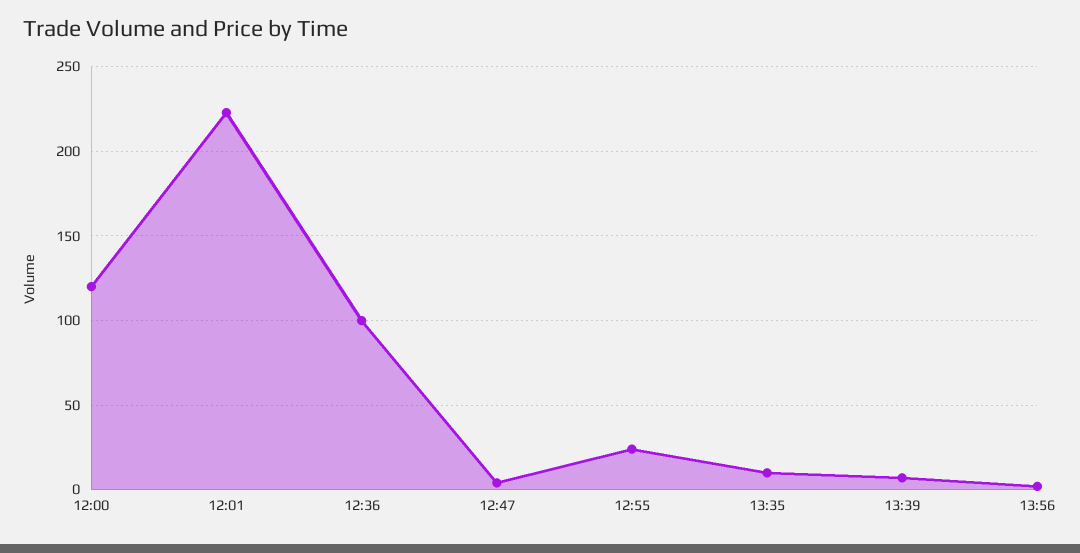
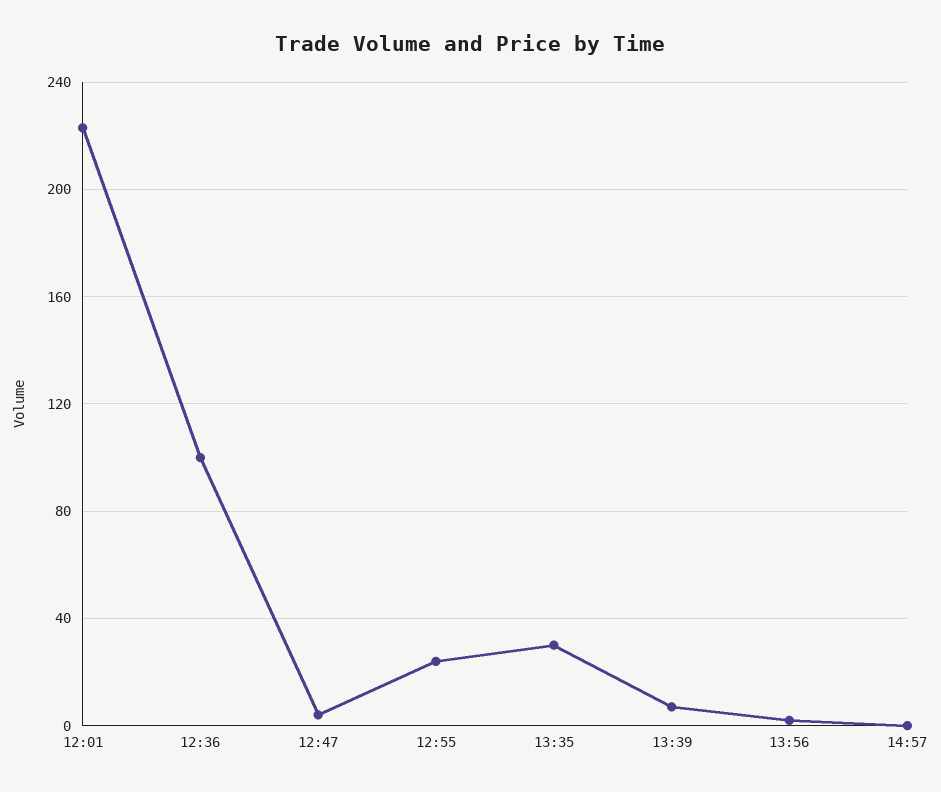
12:00: 120 -> none
13:35: 10 -> 30
14:57: none -> 0

